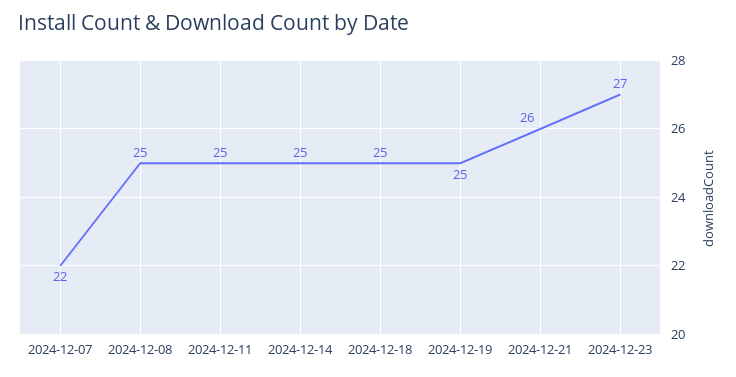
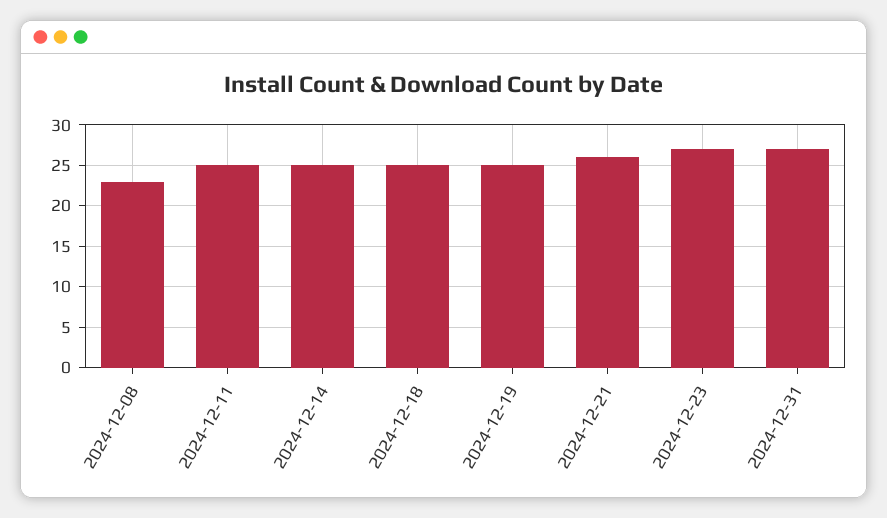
2024-12-07: 22 -> none
2024-12-08: 25 -> 23
2024-12-31: none -> 27

